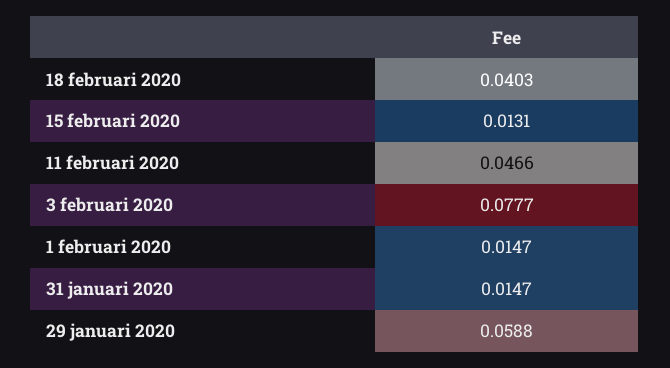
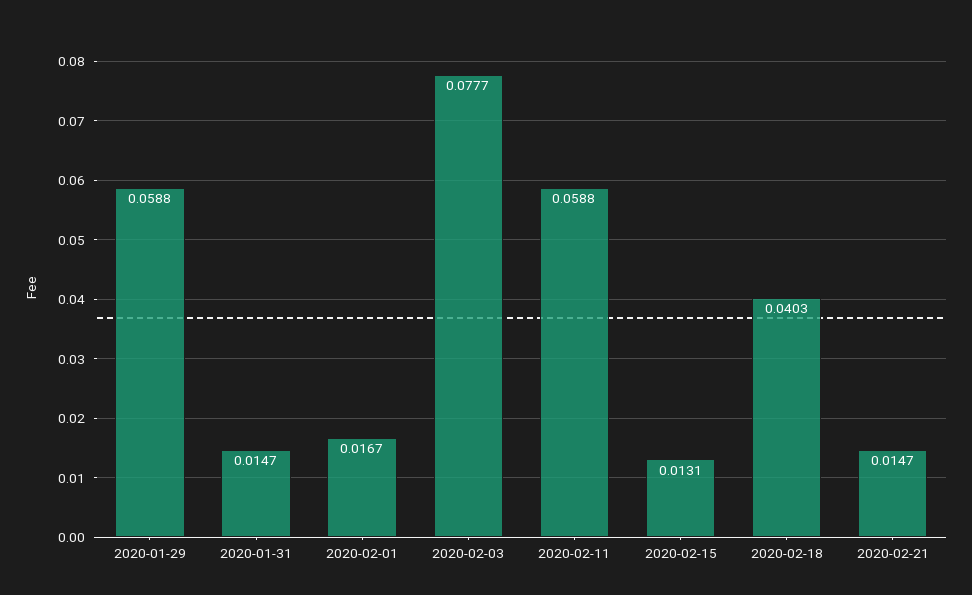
11 februari 2020: 0.0466 -> 0.0588
1 februari 2020: 0.0147 -> 0.0167
2020-02-21: none -> 0.0147

